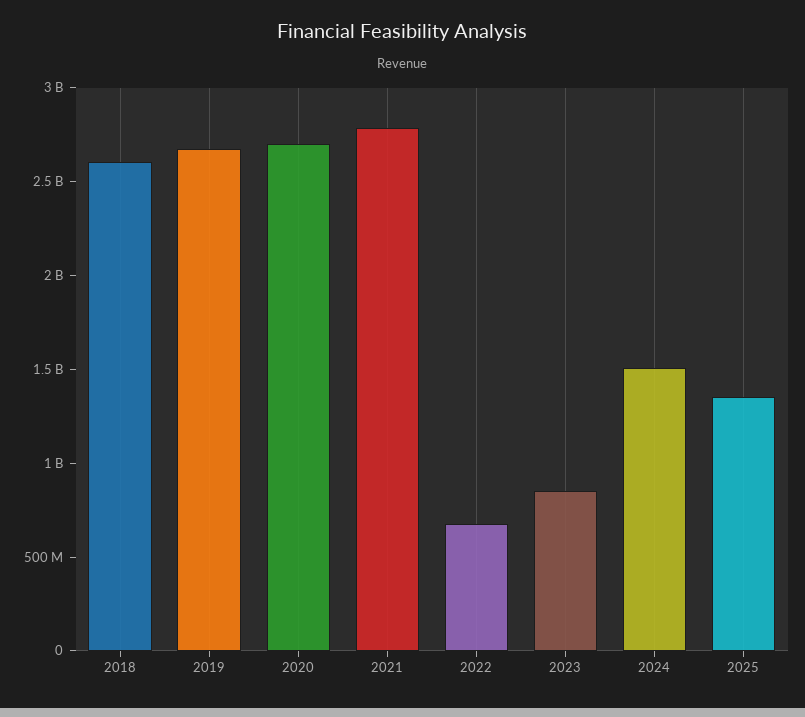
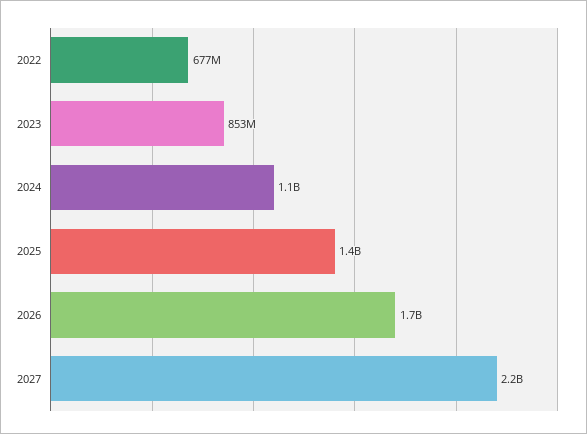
2018: 2600000000 -> none
2019: 2700000000 -> none
2020: 2700000000 -> none
2021: 2800000000 -> none
2024: 1500000000 -> 1100000000
2026: none -> 1700000000
2027: none -> 2200000000

